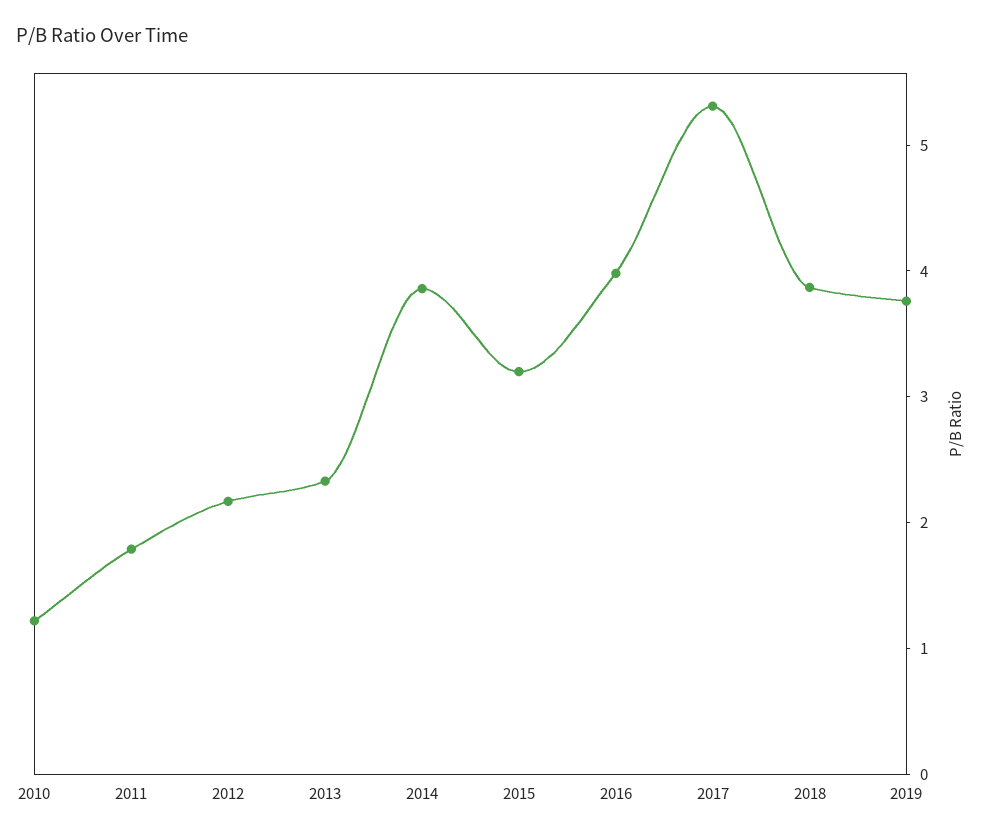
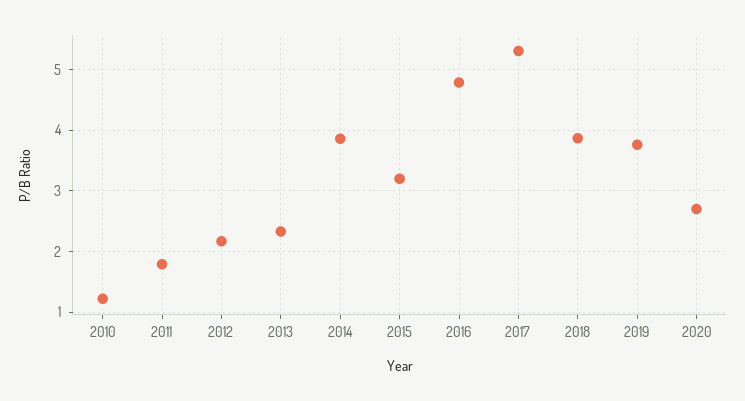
2016: 4 -> 4.8
2020: none -> 2.7

